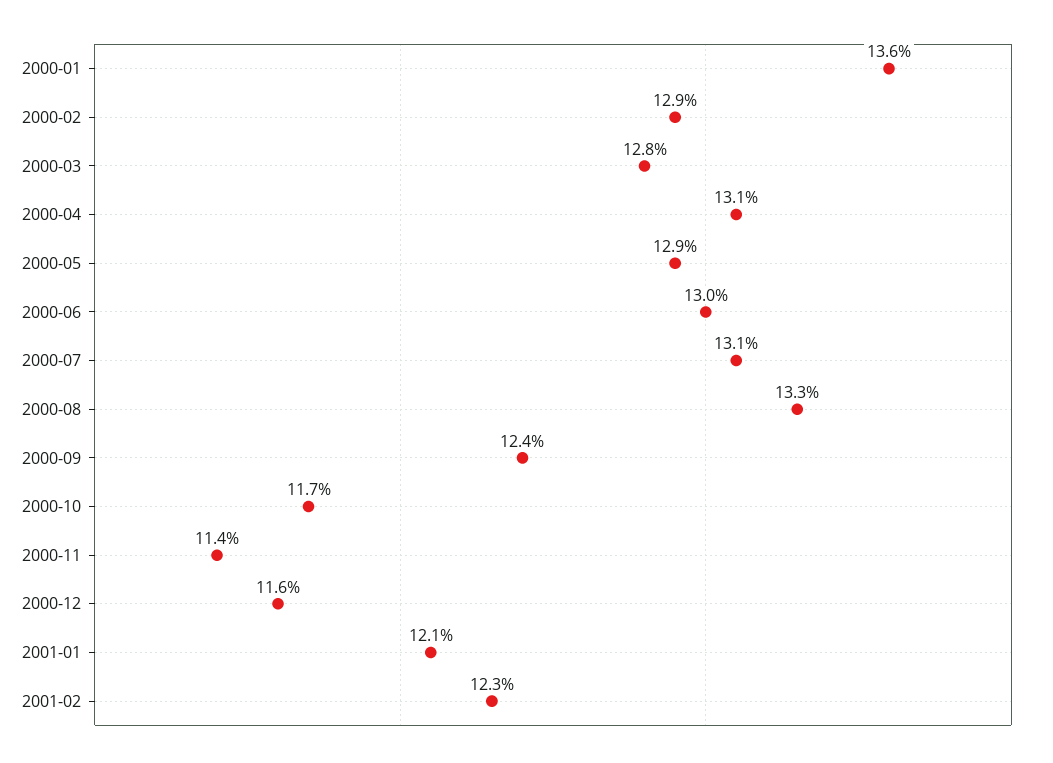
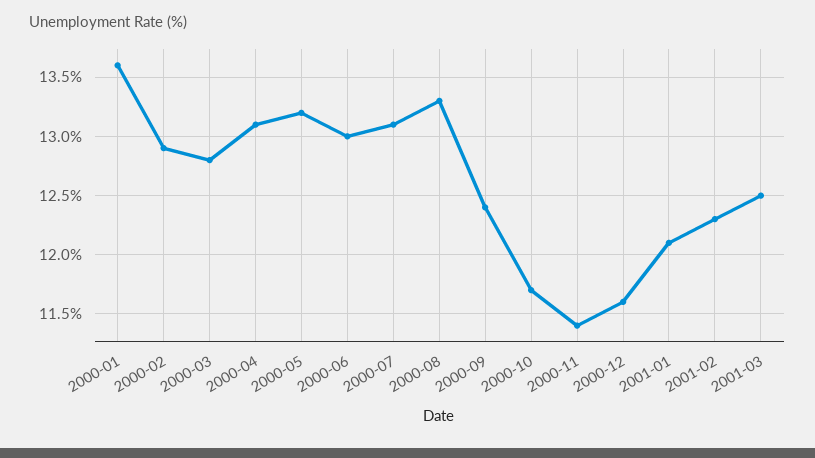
2000-05: 12.9 -> 13.2
2001-03: none -> 12.5

